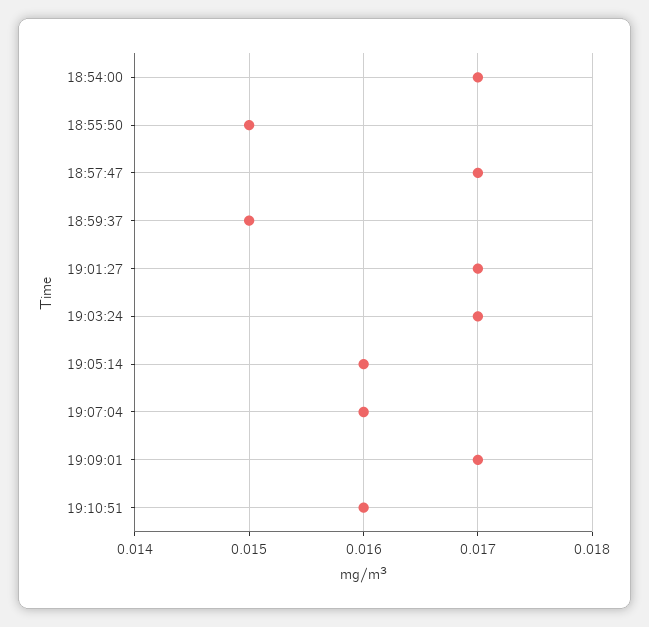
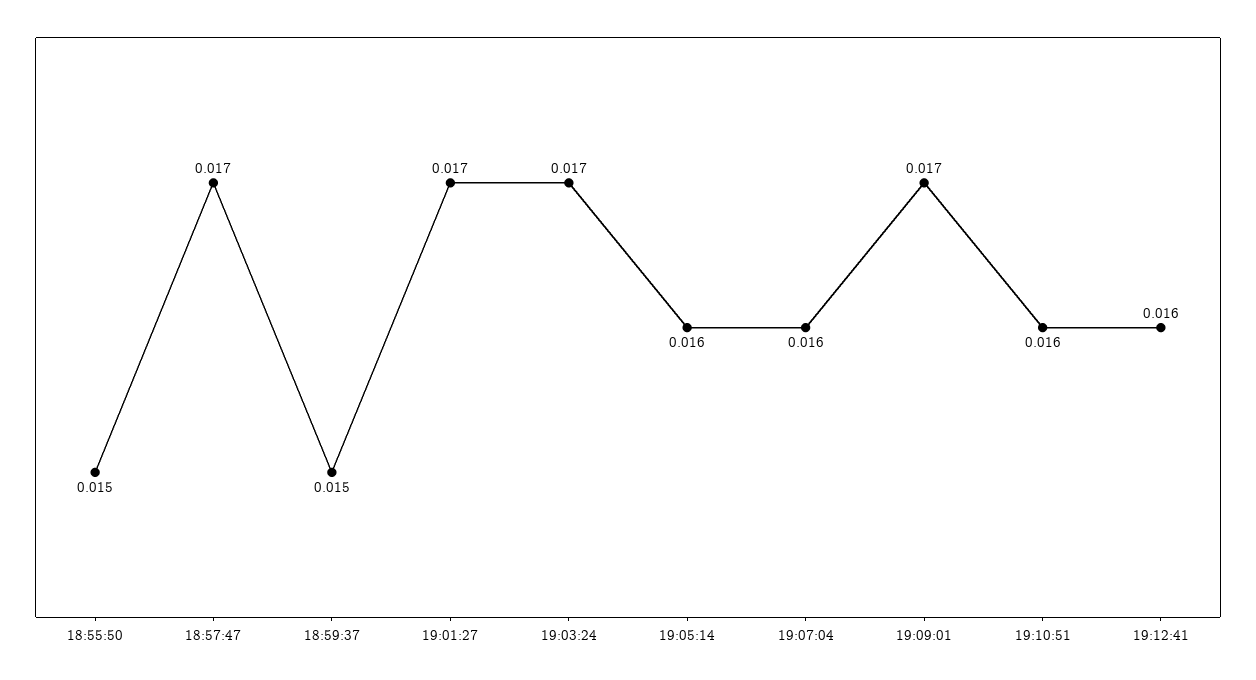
18:54:00: 0.017 -> none
19:12:41: none -> 0.016

